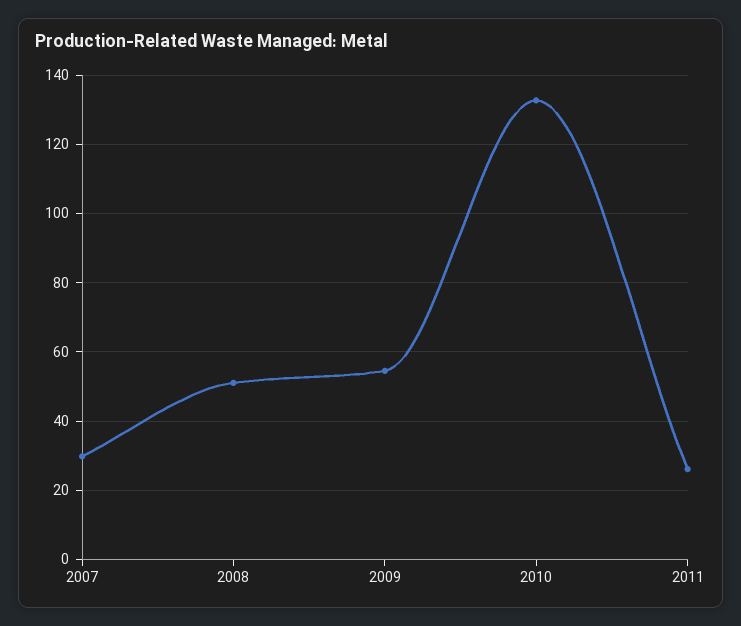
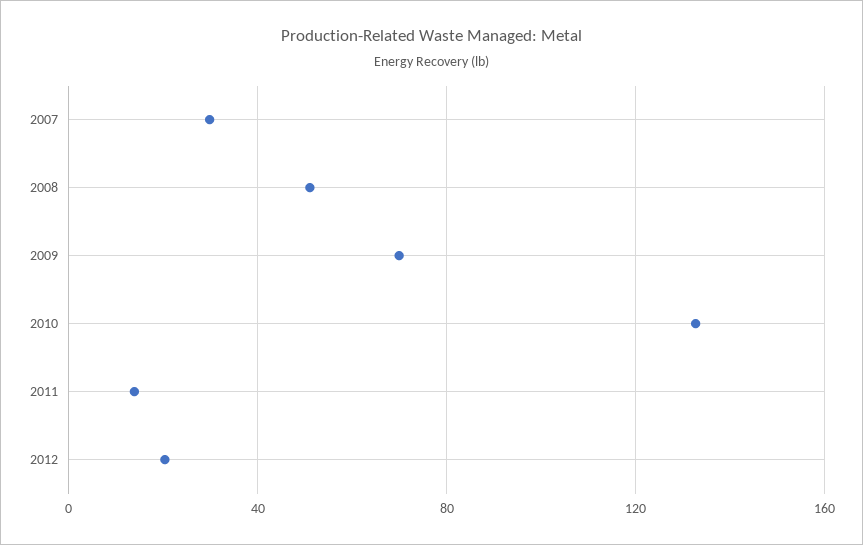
2009: 54 -> 70
2011: 26 -> 15
2012: none -> 20

